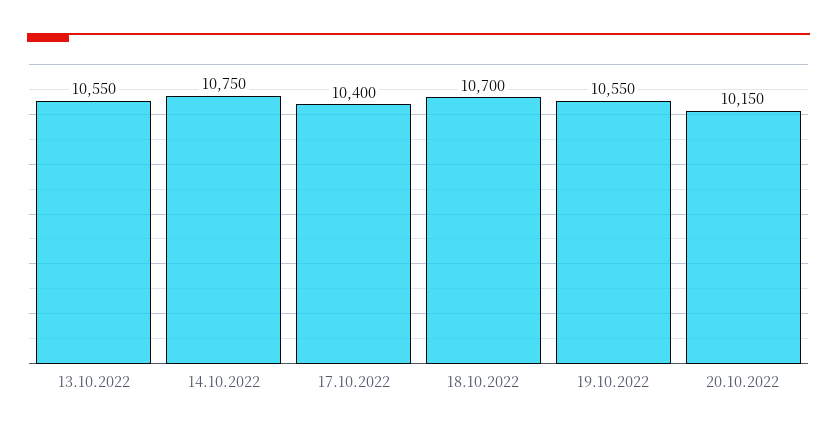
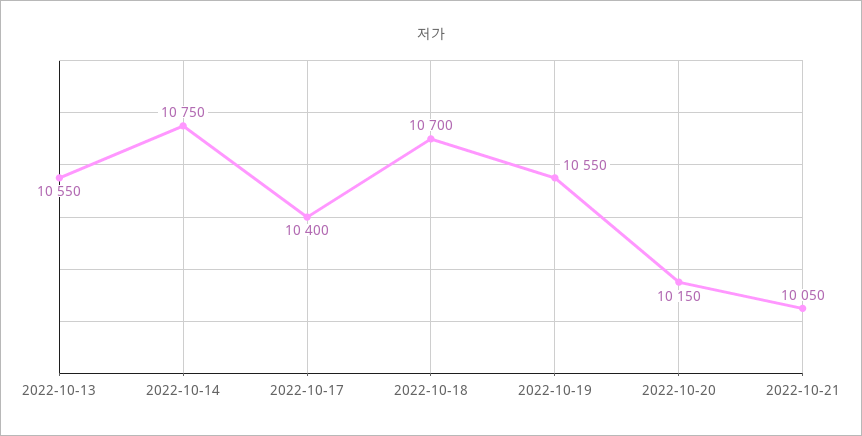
2022-10-21: none -> 10050

